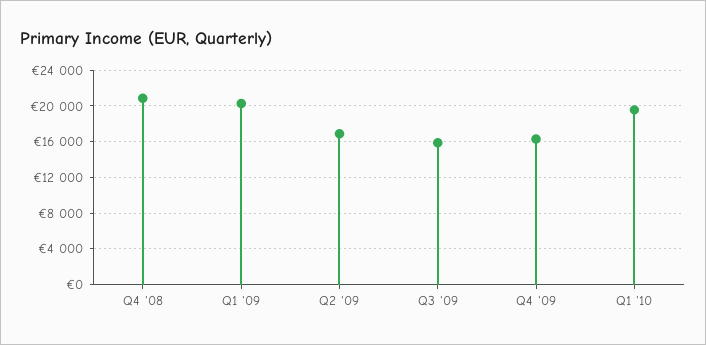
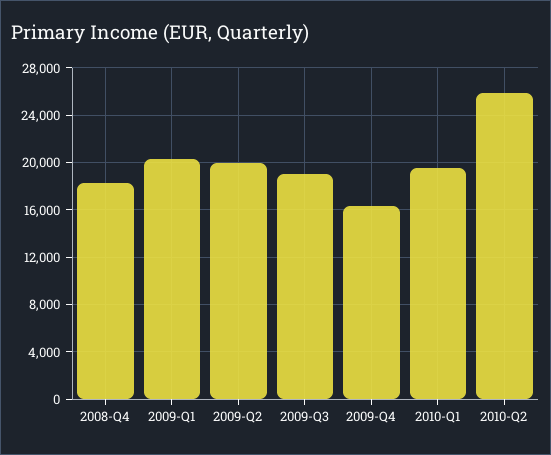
Q4 '08: 21000 -> 18000
Q2 '09: 17000 -> 20000
Q3 '09: 16000 -> 19000
2010-Q2: none -> 26000

